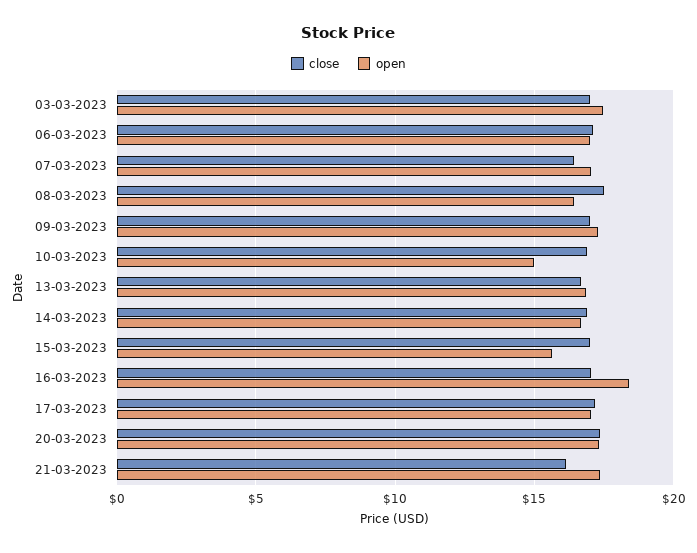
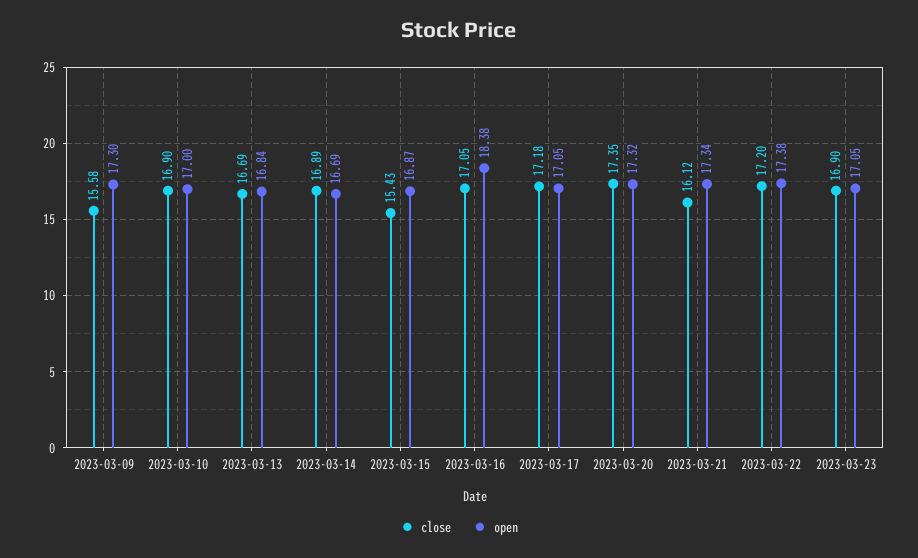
close, 03-03-2023: 17 -> none
open, 03-03-2023: 17.5 -> none
close, 06-03-2023: 17 -> none
open, 06-03-2023: 17 -> none
close, 07-03-2023: 16.5 -> none
open, 07-03-2023: 17 -> none
close, 08-03-2023: 17.5 -> none
open, 08-03-2023: 16.5 -> none
close, 09-03-2023: 17 -> 15.58
open, 10-03-2023: 15 -> 17
close, 15-03-2023: 17 -> 15.43
open, 15-03-2023: 15.5 -> 16.87
close, 2023-03-22: none -> 17.2
open, 2023-03-22: none -> 17.38
close, 2023-03-23: none -> 16.9
open, 2023-03-23: none -> 17.05

